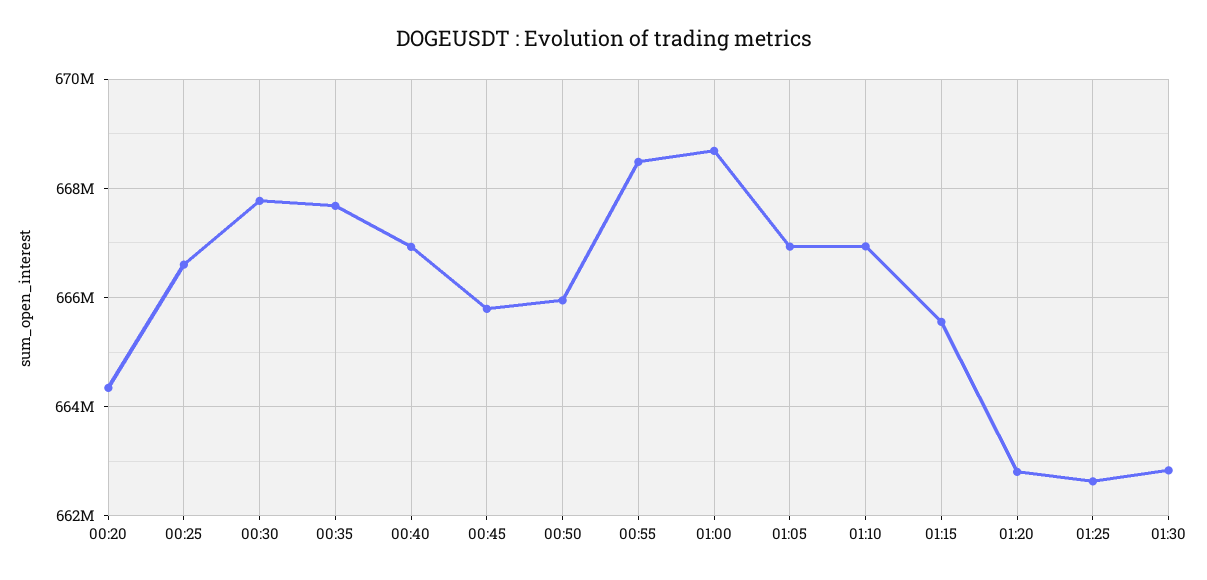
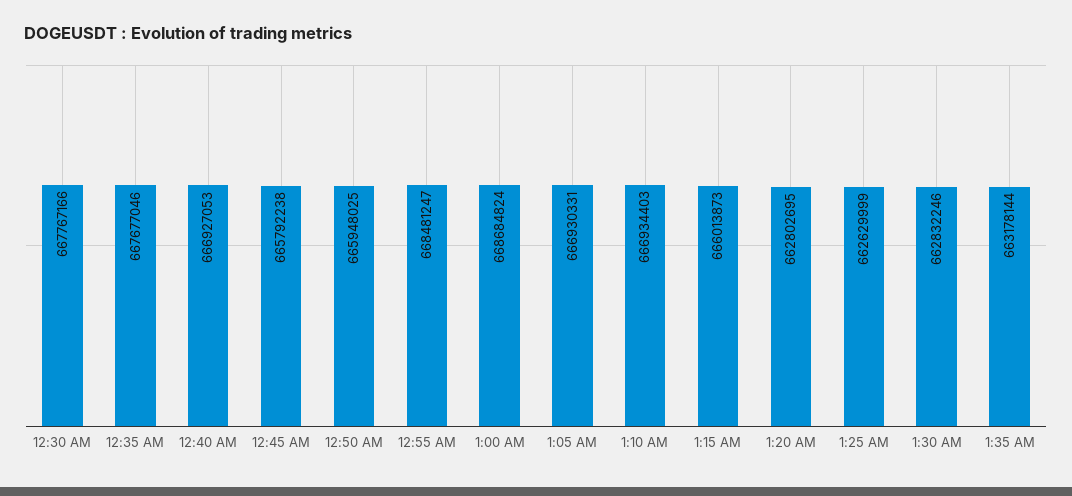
00:20: 664400000 -> none
00:25: 666600000 -> none
01:15: 665600000 -> 666013873
1:35 AM: none -> 663178144

